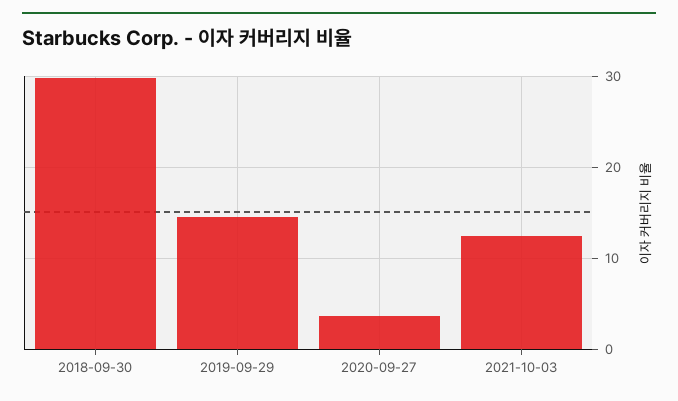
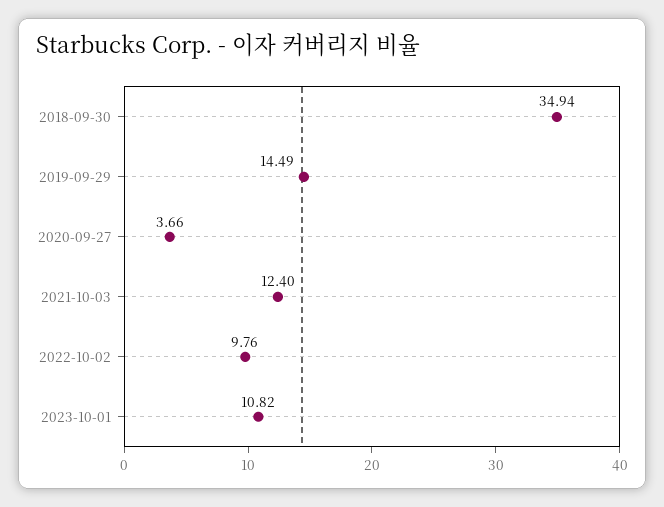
2018-09-30: 30 -> 34.94
2022-10-02: none -> 9.76
2023-10-01: none -> 10.82

